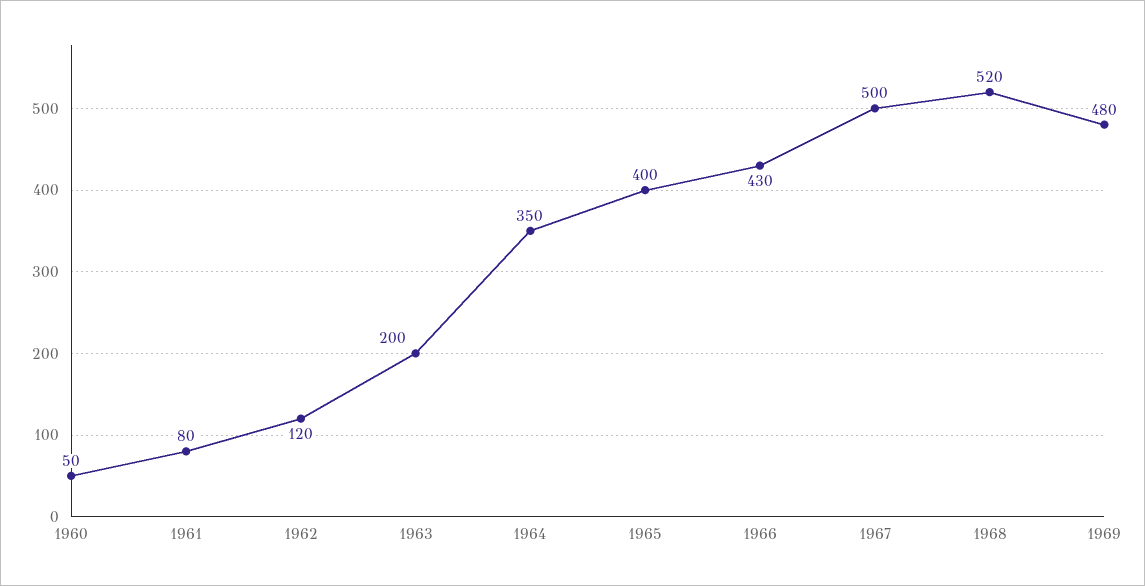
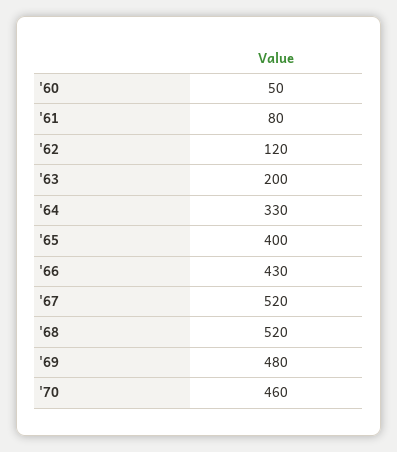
1964: 350 -> 330
1967: 500 -> 520
'70: none -> 460

